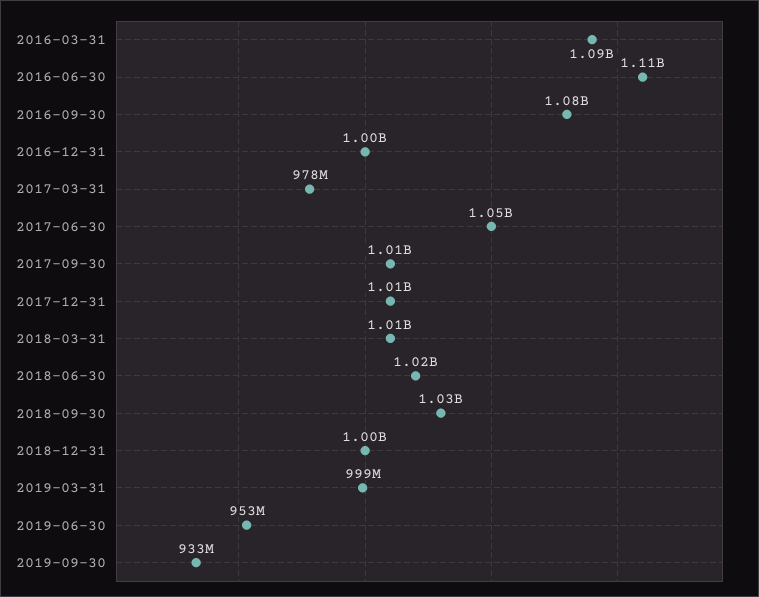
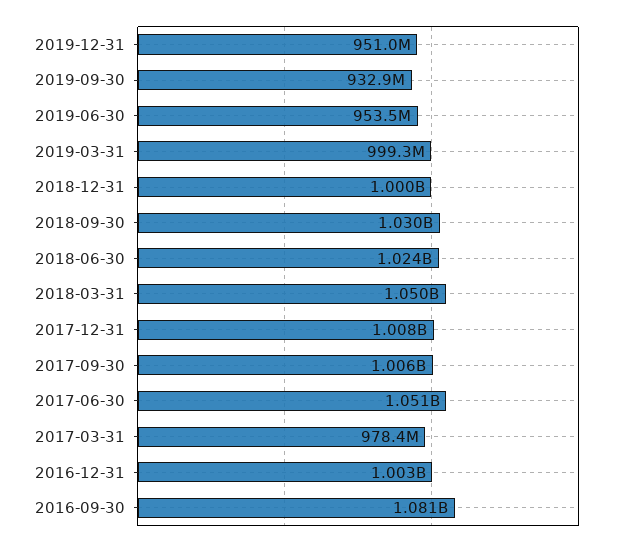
2016-03-31: 1090000000 -> none
2016-06-30: 1110000000 -> none
2018-03-31: 1010000000 -> 1050000000
2019-12-31: none -> 951000000

